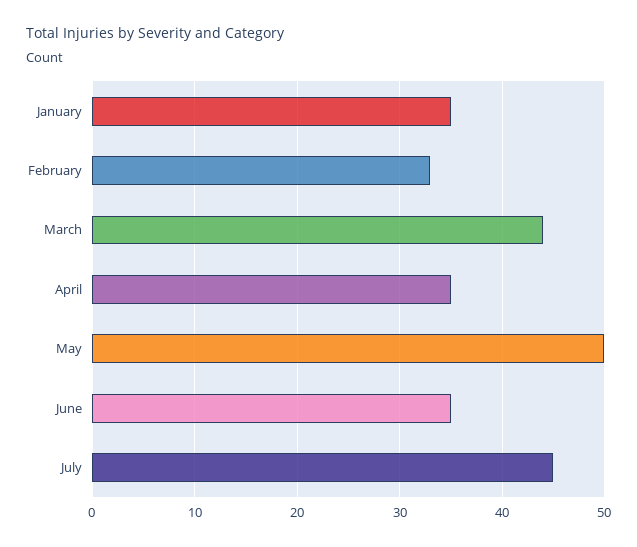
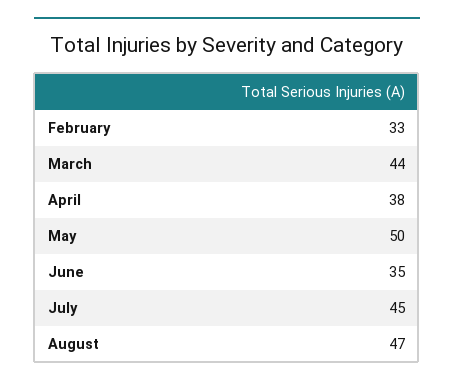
January: 35 -> none
April: 35 -> 38
August: none -> 47

